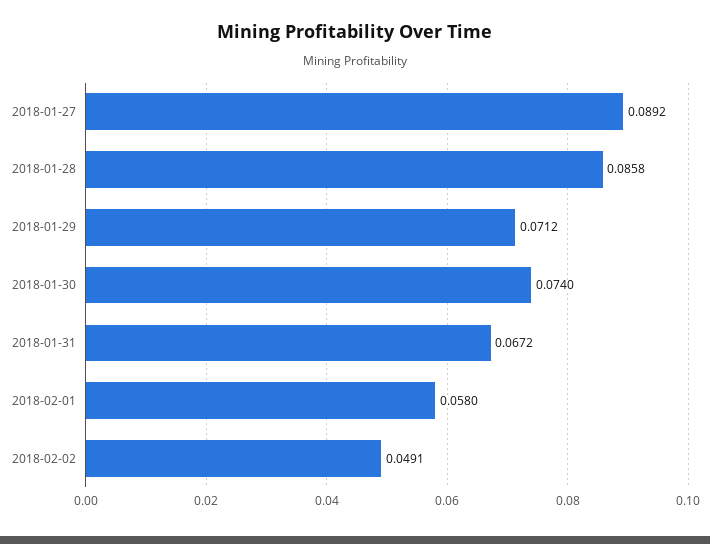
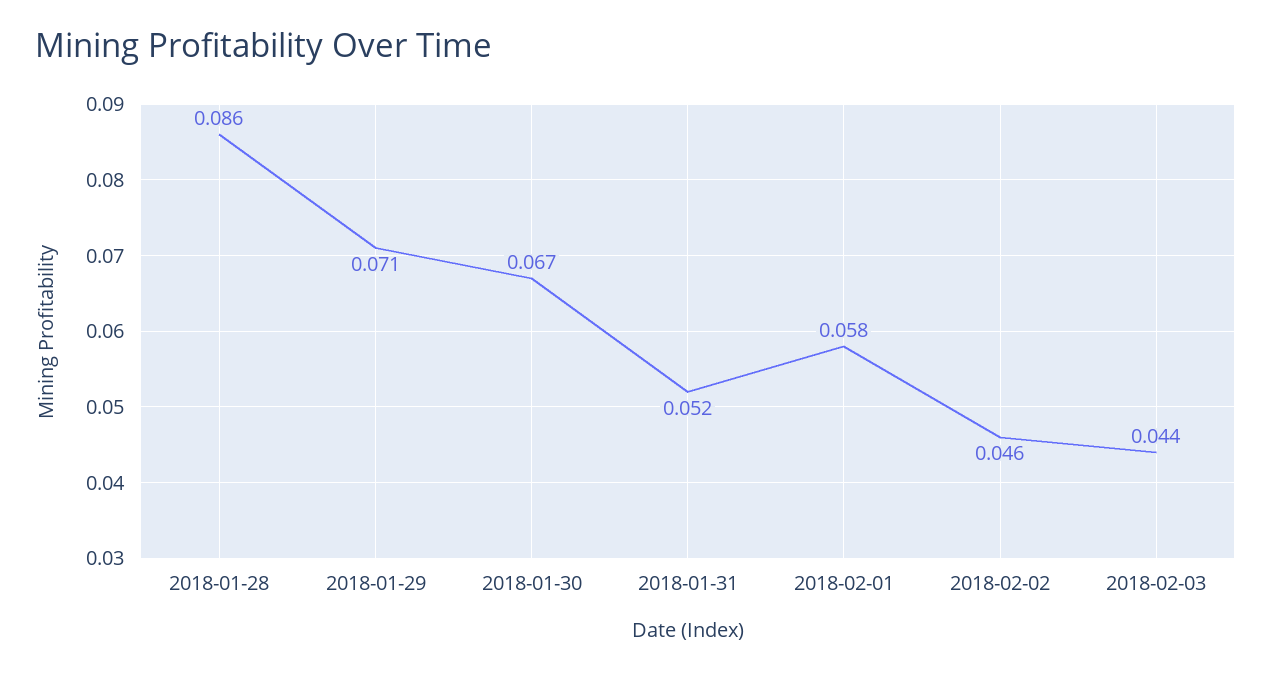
2018-01-27: 0.0892 -> none
2018-01-30: 0.074 -> 0.067
2018-01-31: 0.0672 -> 0.052
2018-02-02: 0.0491 -> 0.046
2018-02-03: none -> 0.044

